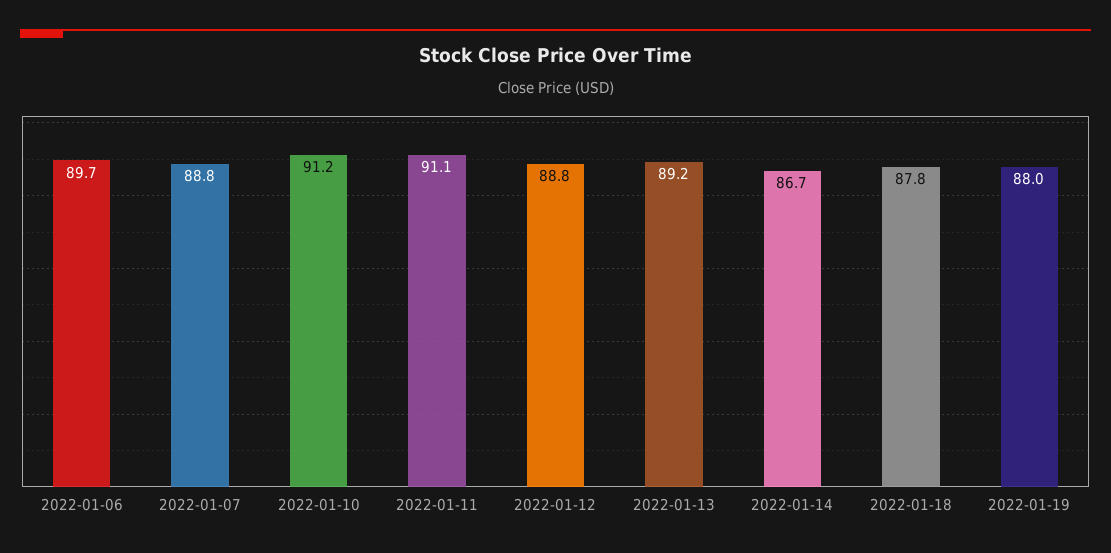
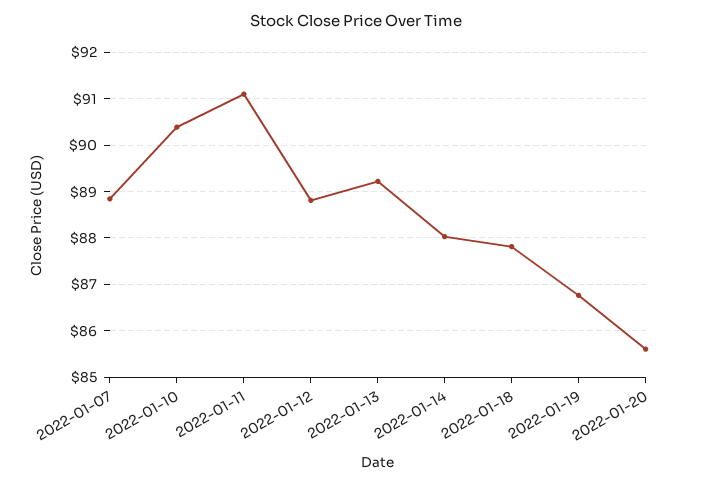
2022-01-06: 89.7 -> none
2022-01-10: 91.2 -> 90.4
2022-01-14: 86.7 -> 88
2022-01-19: 88 -> 86.8
2022-01-20: none -> 85.6

